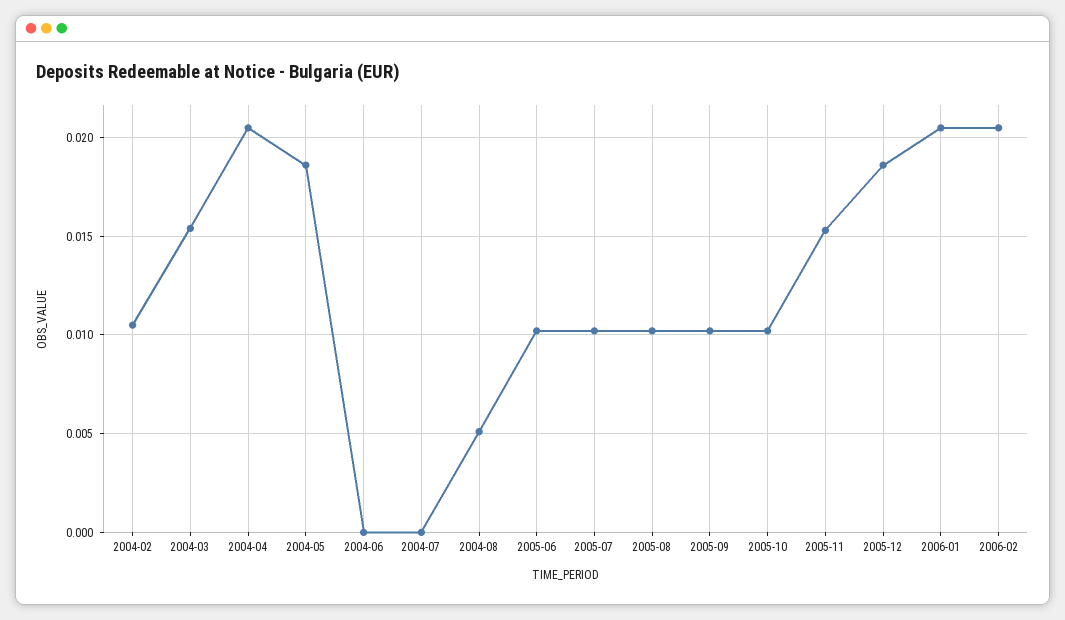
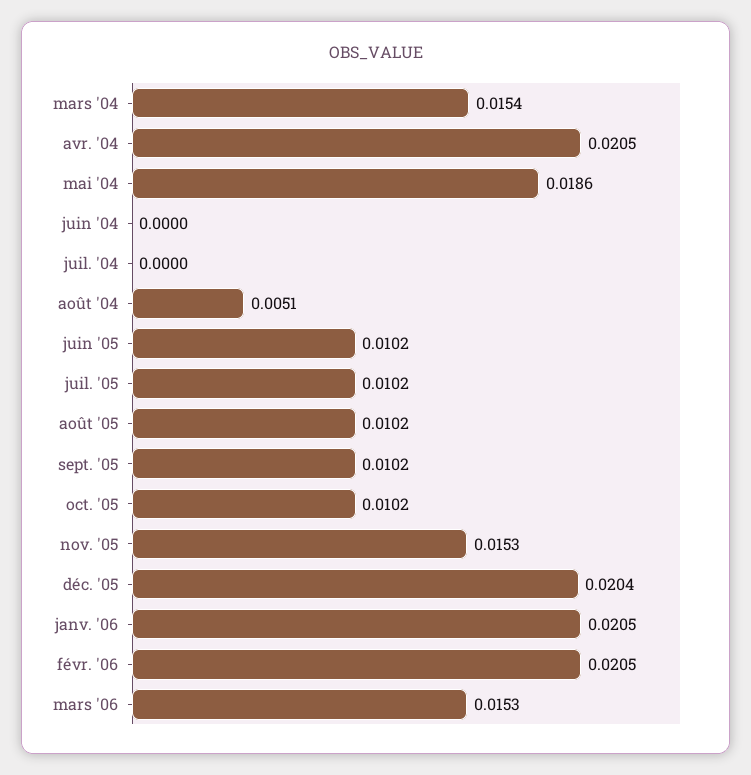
2004-02: 0.0105 -> none
2005-12: 0.0185 -> 0.0204
mars '06: none -> 0.0153

